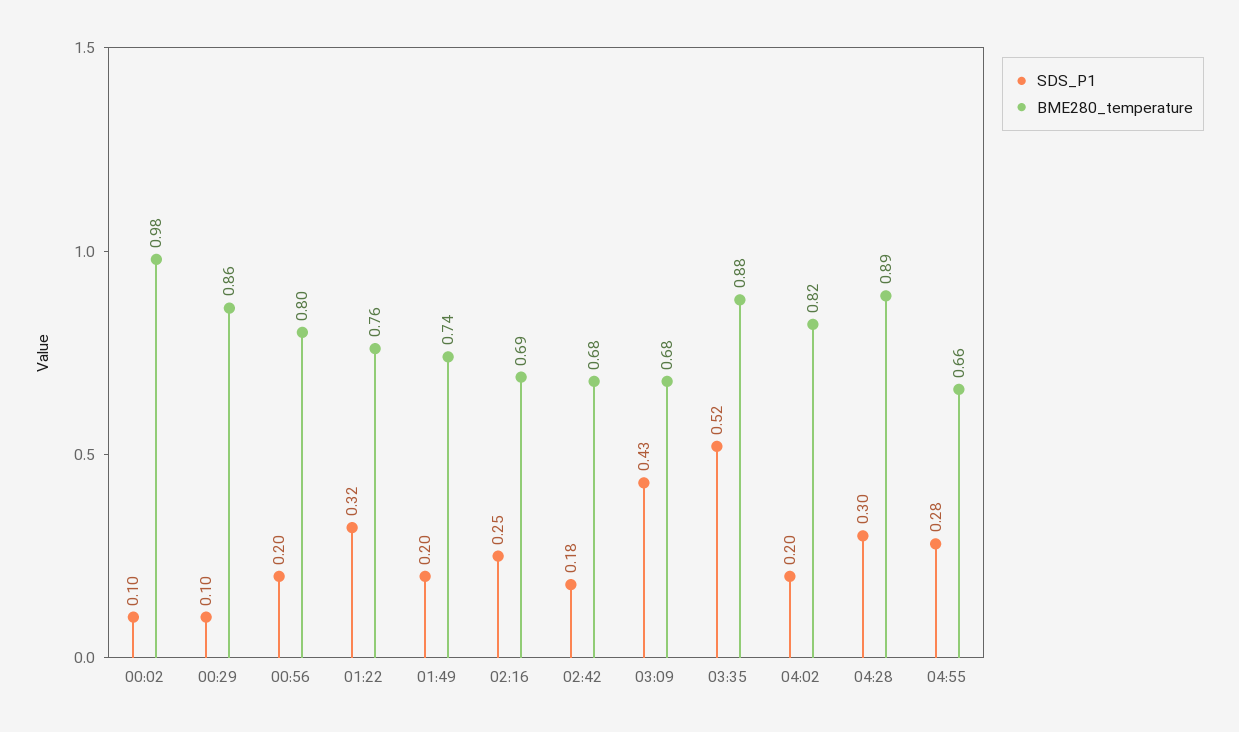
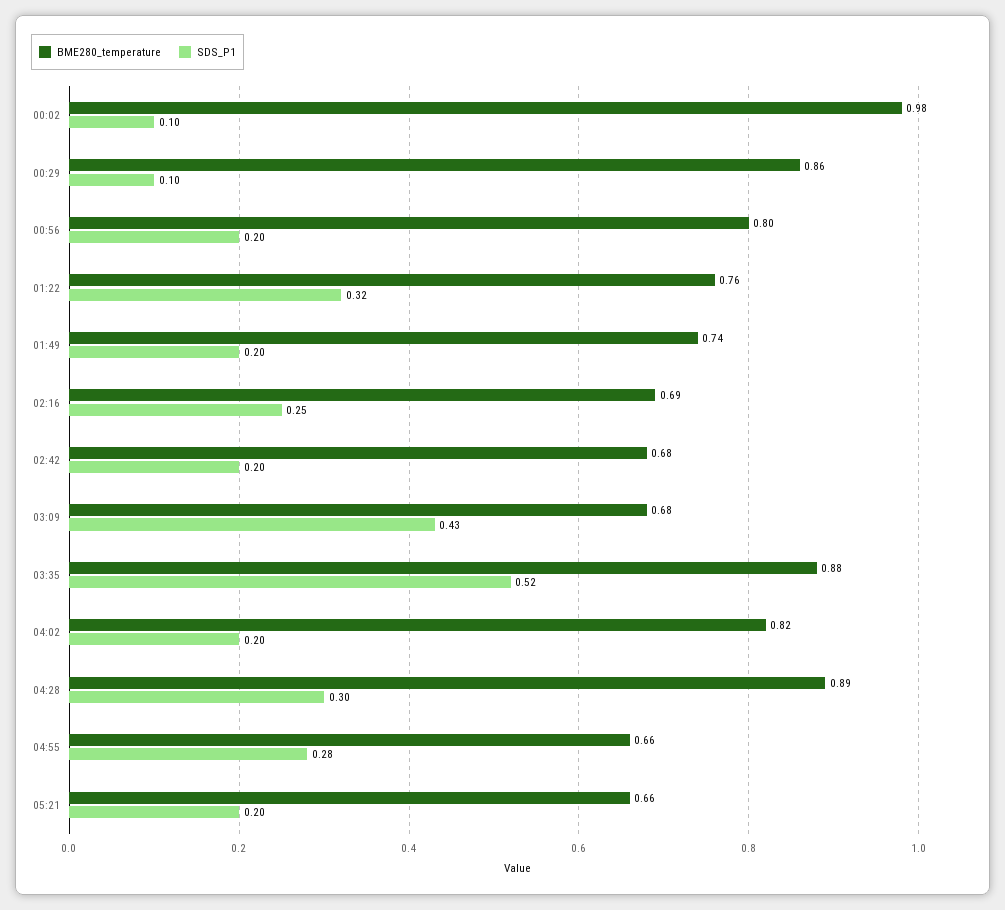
SDS_P1, 02:42: 0.18 -> 0.2
BME280_temperature, 05:21: none -> 0.66
SDS_P1, 05:21: none -> 0.2

